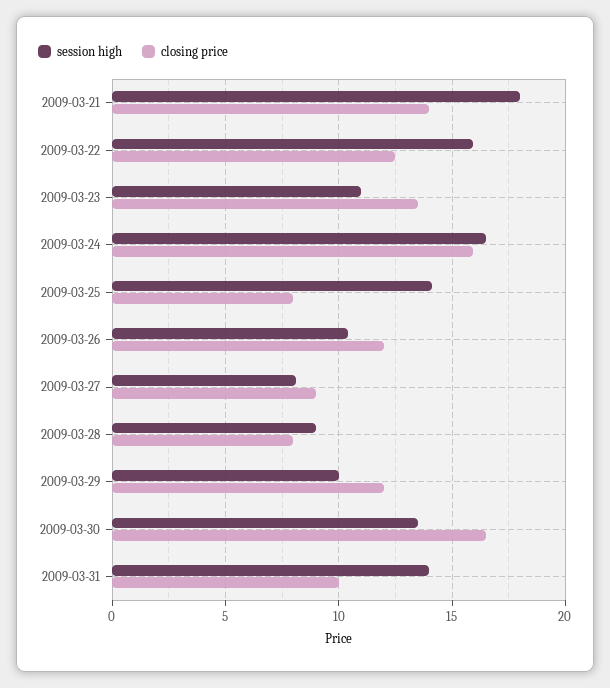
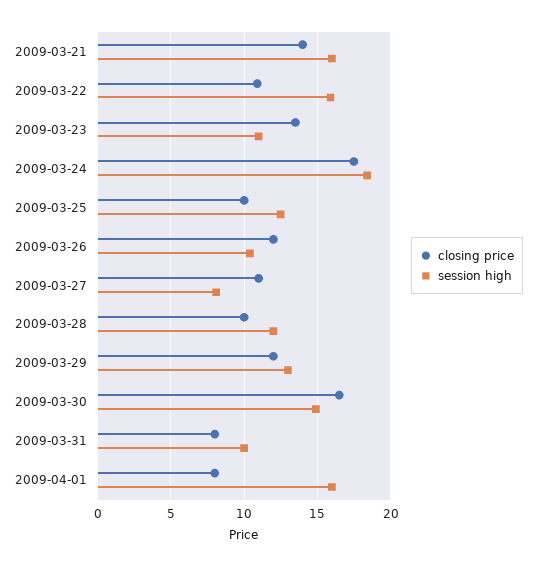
session high, 2009-03-21: 18 -> 16
closing price, 2009-03-22: 12.5 -> 11
session high, 2009-03-24: 16.5 -> 18.5
closing price, 2009-03-24: 16 -> 17.5
session high, 2009-03-25: 14 -> 12.5
closing price, 2009-03-25: 8 -> 10
closing price, 2009-03-27: 9 -> 11
session high, 2009-03-28: 9 -> 12
closing price, 2009-03-28: 8 -> 10
session high, 2009-03-29: 10 -> 13
session high, 2009-03-30: 13.5 -> 15
session high, 2009-03-31: 14 -> 10
closing price, 2009-03-31: 10 -> 8
closing price, 2009-04-01: none -> 8
session high, 2009-04-01: none -> 16

